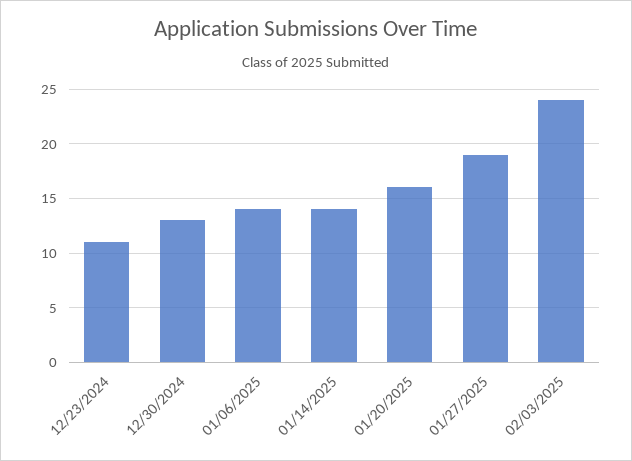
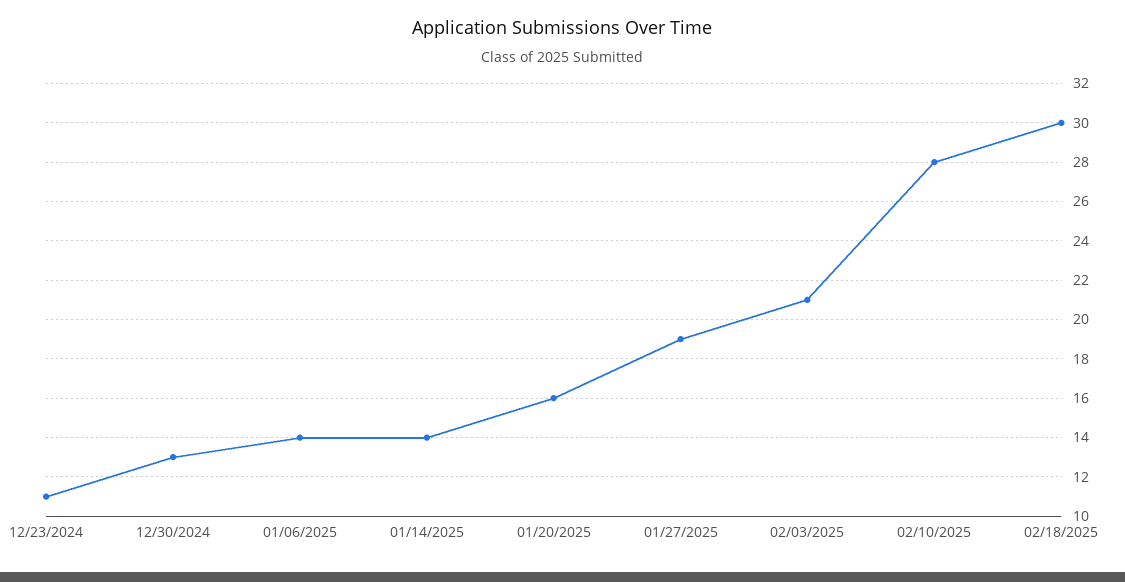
02/03/2025: 24 -> 21
02/10/2025: none -> 28
02/18/2025: none -> 30

